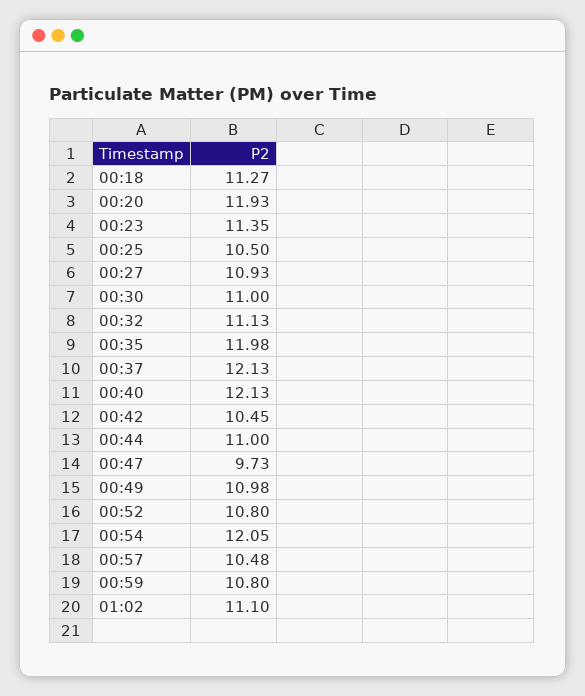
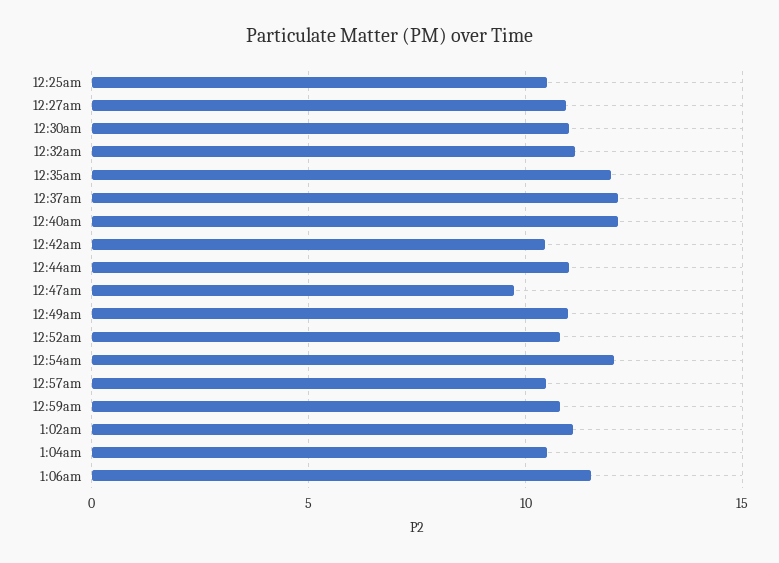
00:18: 11.27 -> none
00:20: 11.93 -> none
00:23: 11.35 -> none
1:04am: none -> 10.5
1:06am: none -> 11.5

